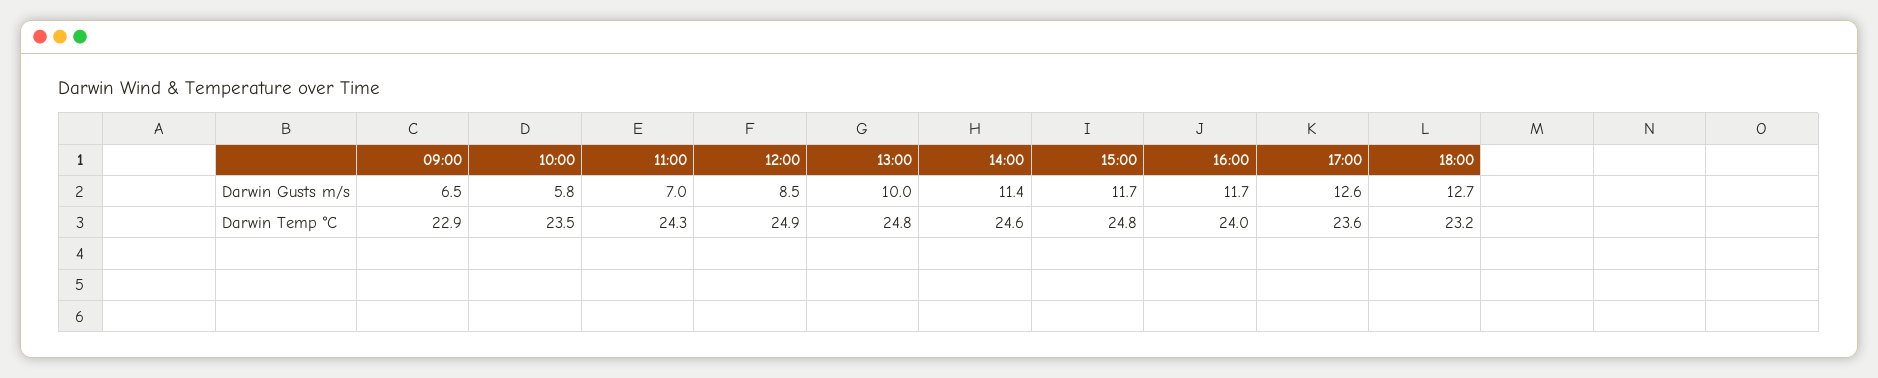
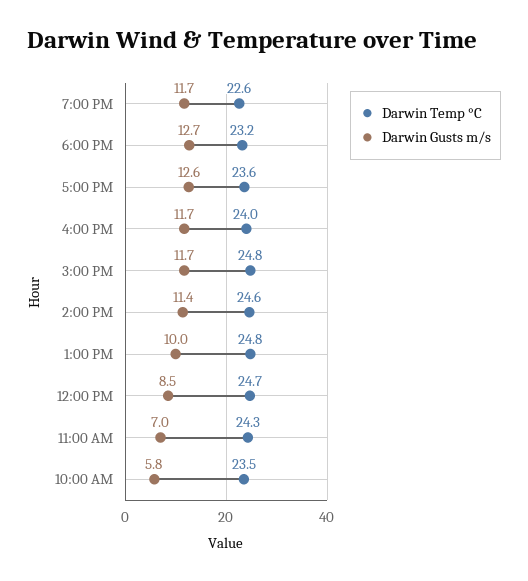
Darwin Gusts m/s, 09:00: 6.5 -> none
Darwin Temp °C, 09:00: 22.9 -> none
Darwin Temp °C, 12:00: 24.9 -> 24.7
Darwin Temp °C, 7:00 PM: none -> 22.6
Darwin Gusts m/s, 7:00 PM: none -> 11.7

